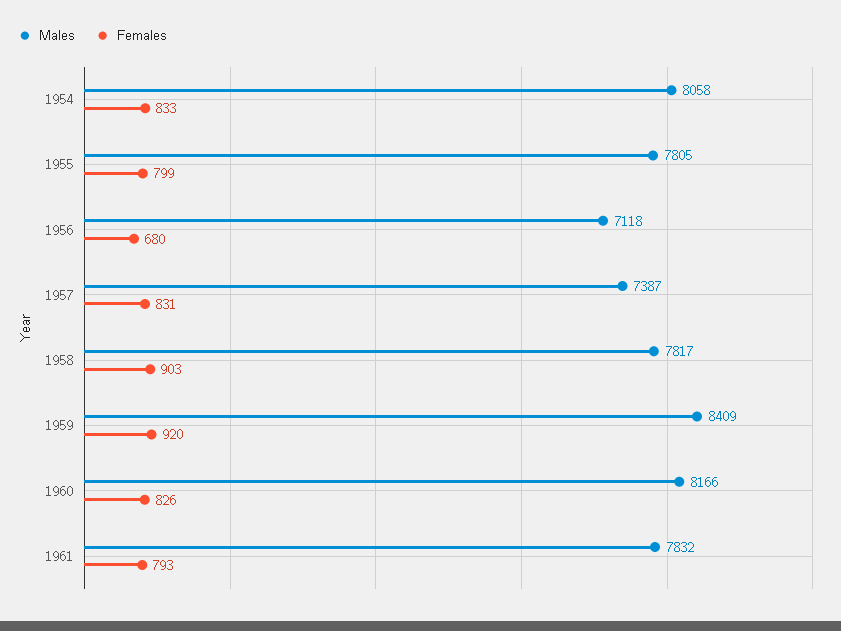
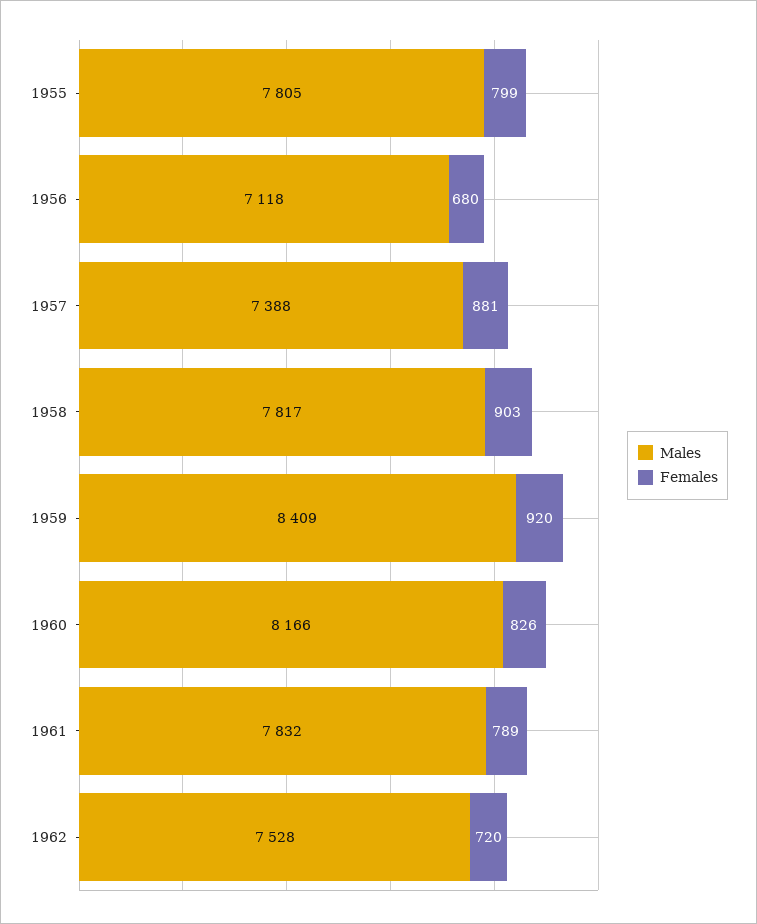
Males, 1954: 8058 -> none
Females, 1954: 833 -> none
Males, 1957: 7387 -> 7388
Females, 1957: 831 -> 881
Females, 1961: 793 -> 789
Males, 1962: none -> 7528
Females, 1962: none -> 720

